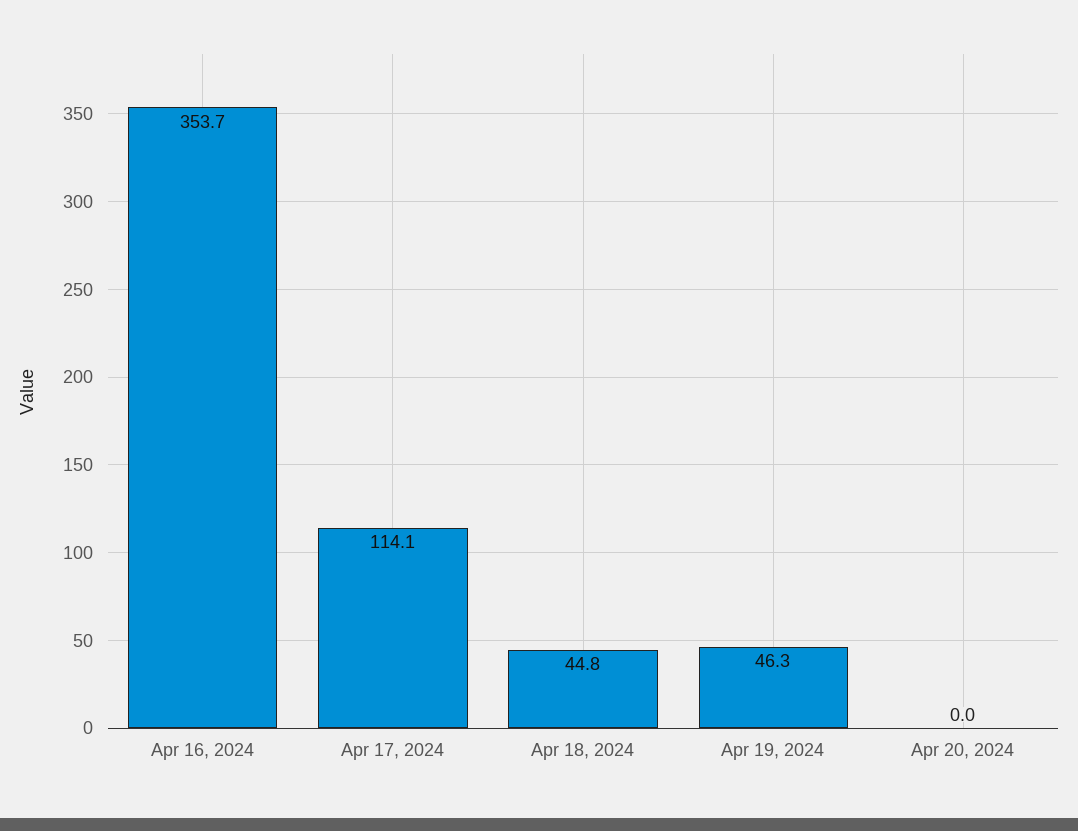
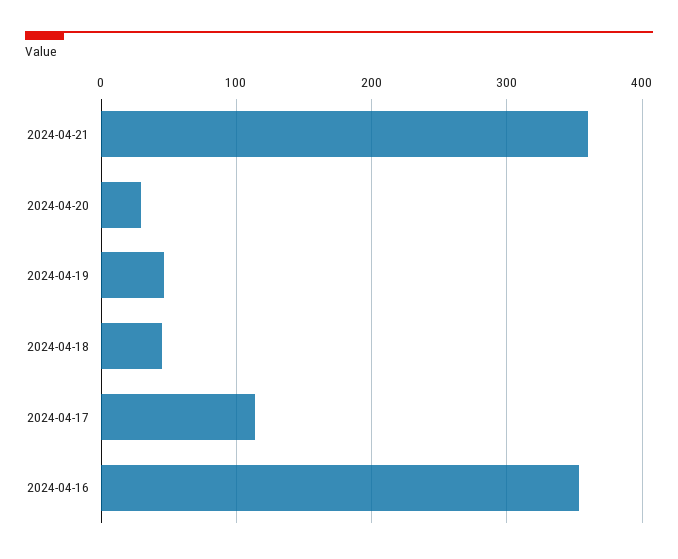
Apr 20, 2024: 0 -> 30
2024-04-21: none -> 360

